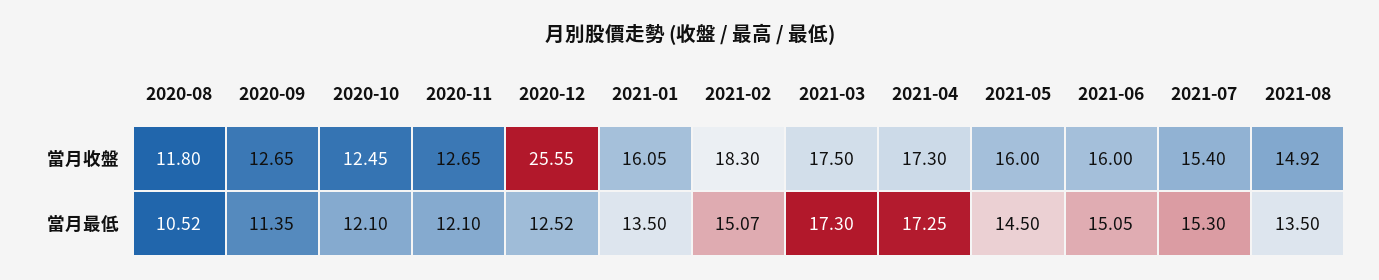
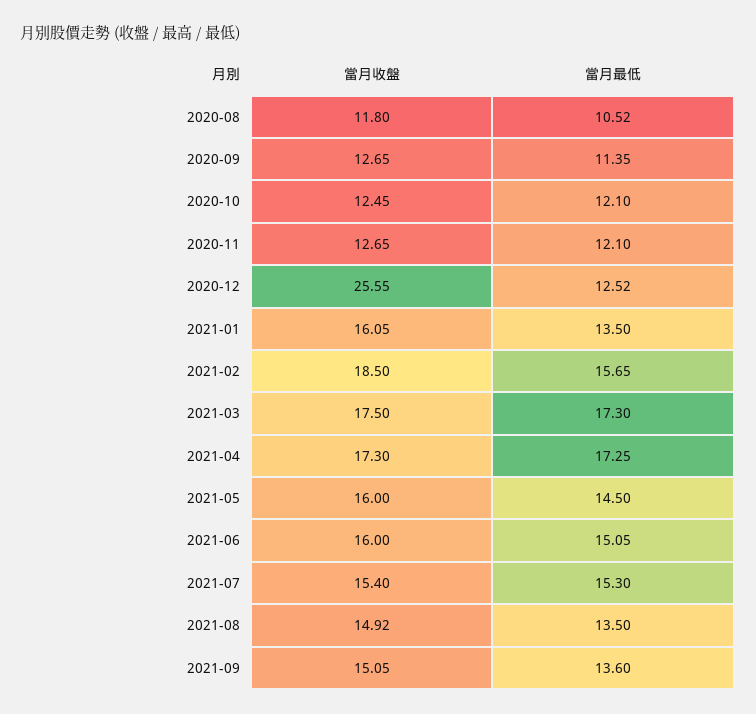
2021-02, 當月收盤: 18.3 -> 18.5
2021-02, 當月最低: 15.07 -> 15.65
2021-09, 當月收盤: none -> 15.05
2021-09, 當月最低: none -> 13.6

